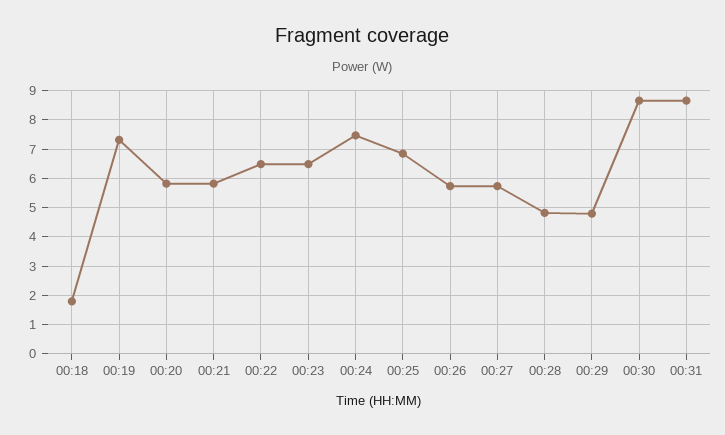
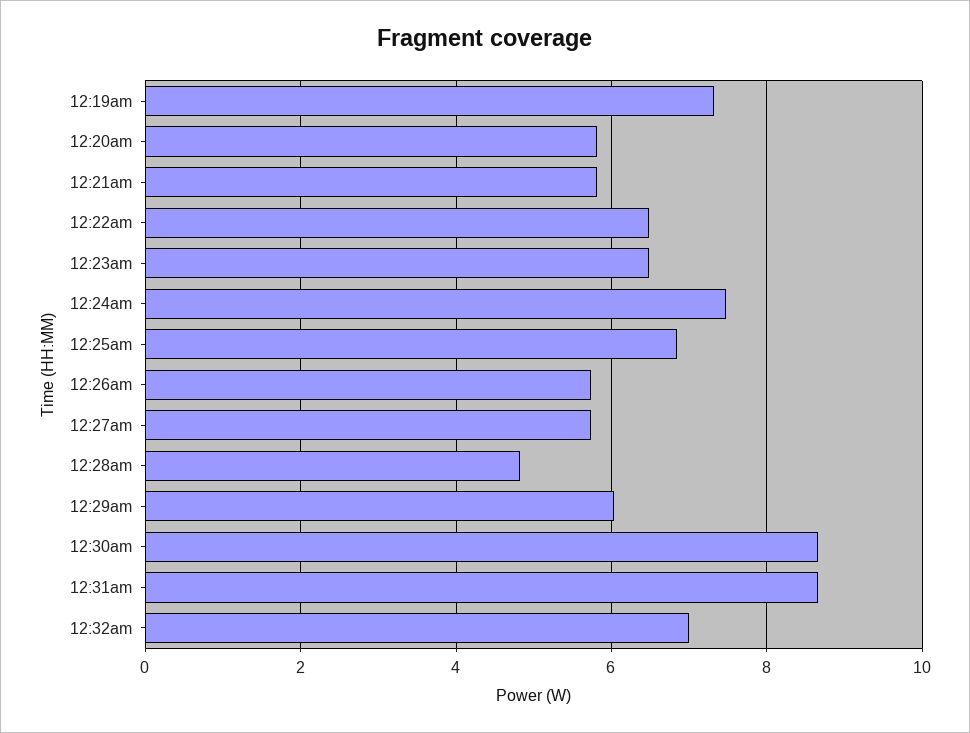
00:18: 1.75 -> none
00:29: 4.75 -> 6
12:32am: none -> 7

